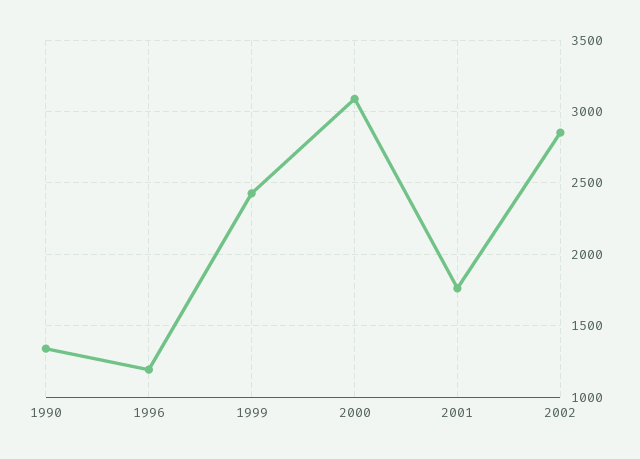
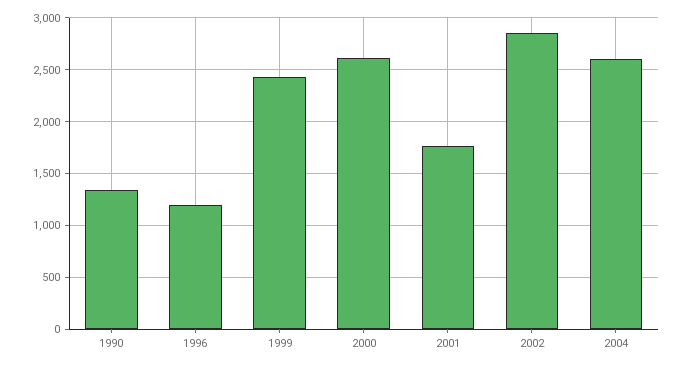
2000: 3100 -> 2600
2004: none -> 2600

